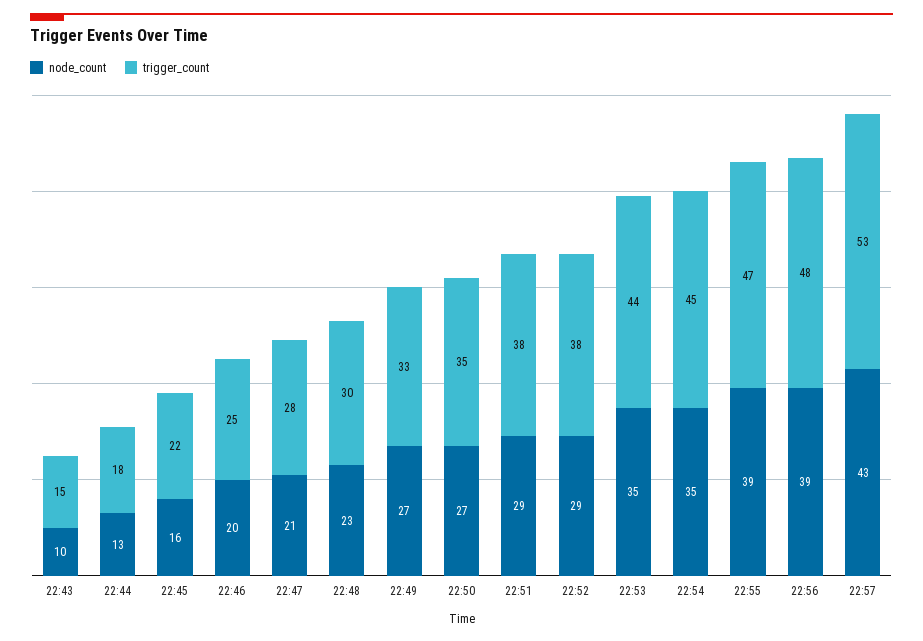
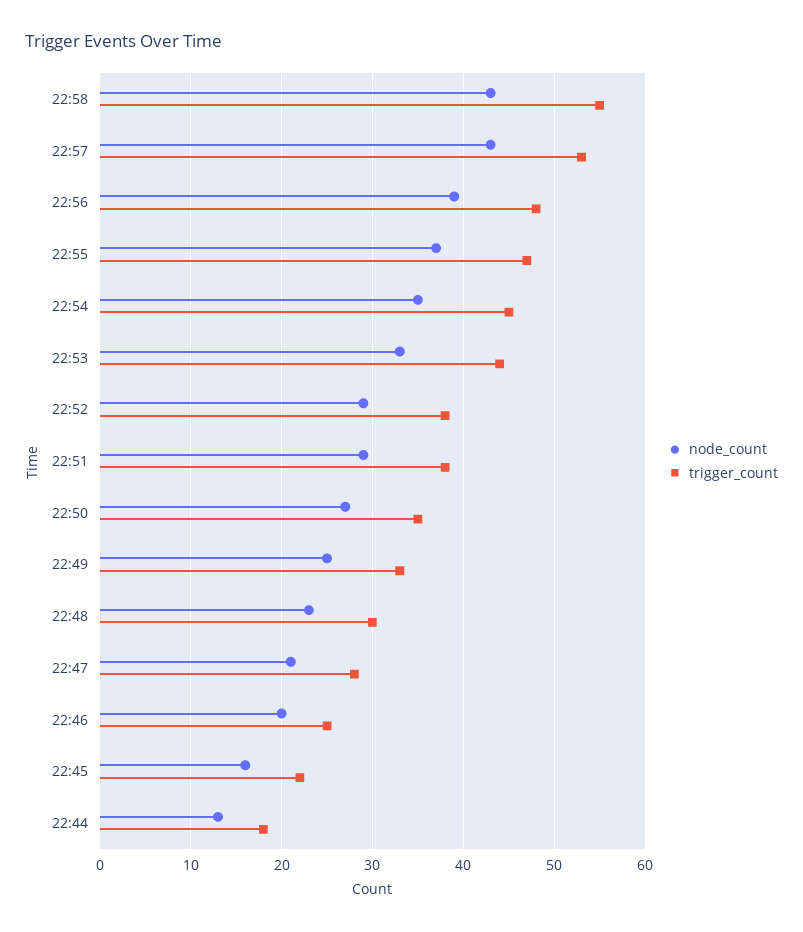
node_count, 22:43: 10 -> none
trigger_count, 22:43: 15 -> none
node_count, 22:49: 27 -> 25
node_count, 22:53: 35 -> 33
node_count, 22:55: 39 -> 37
node_count, 22:58: none -> 43
trigger_count, 22:58: none -> 55

